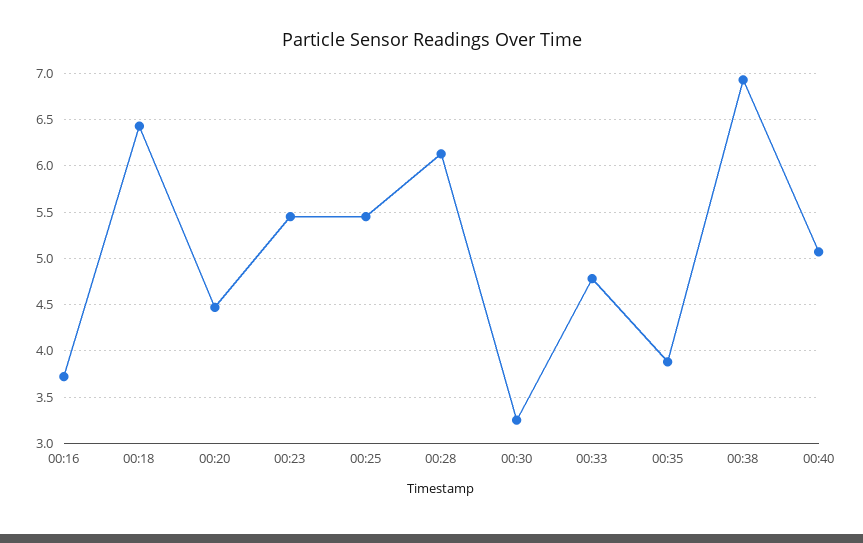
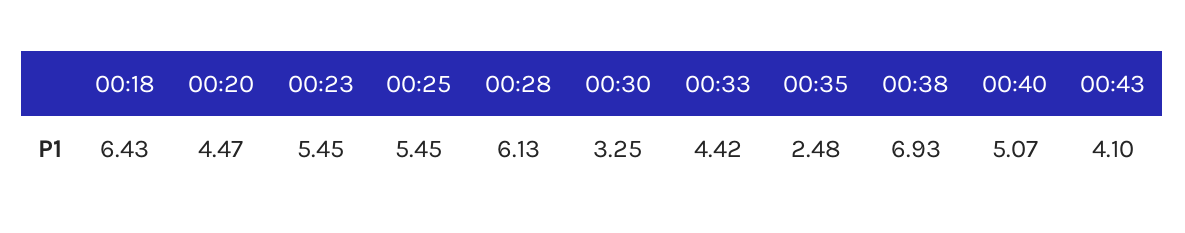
00:16: 3.7 -> none
00:33: 4.8 -> 4.42
00:35: 3.9 -> 2.48
00:43: none -> 4.1

